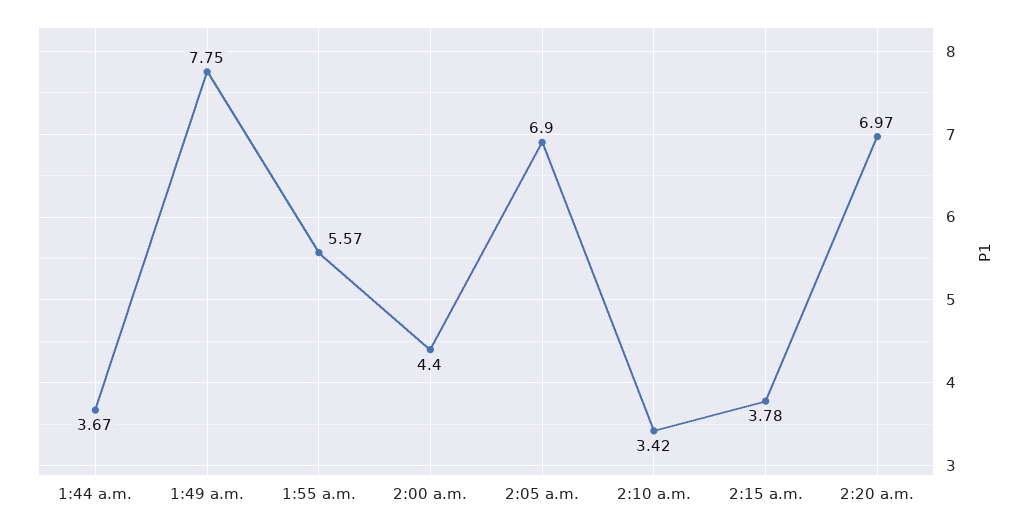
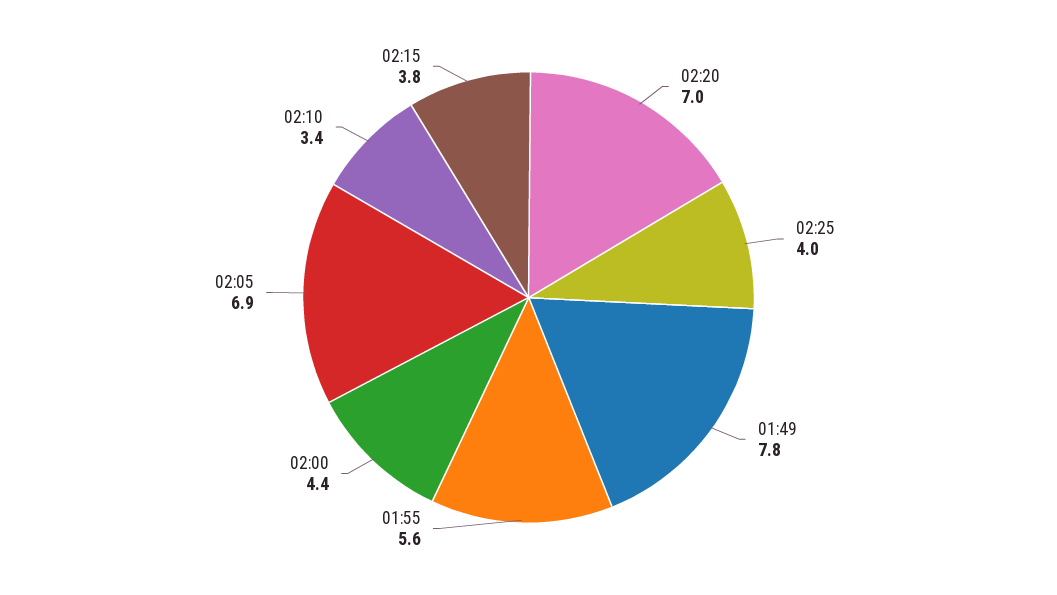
1:44 a.m.: 3.67 -> none
02:25: none -> 4

